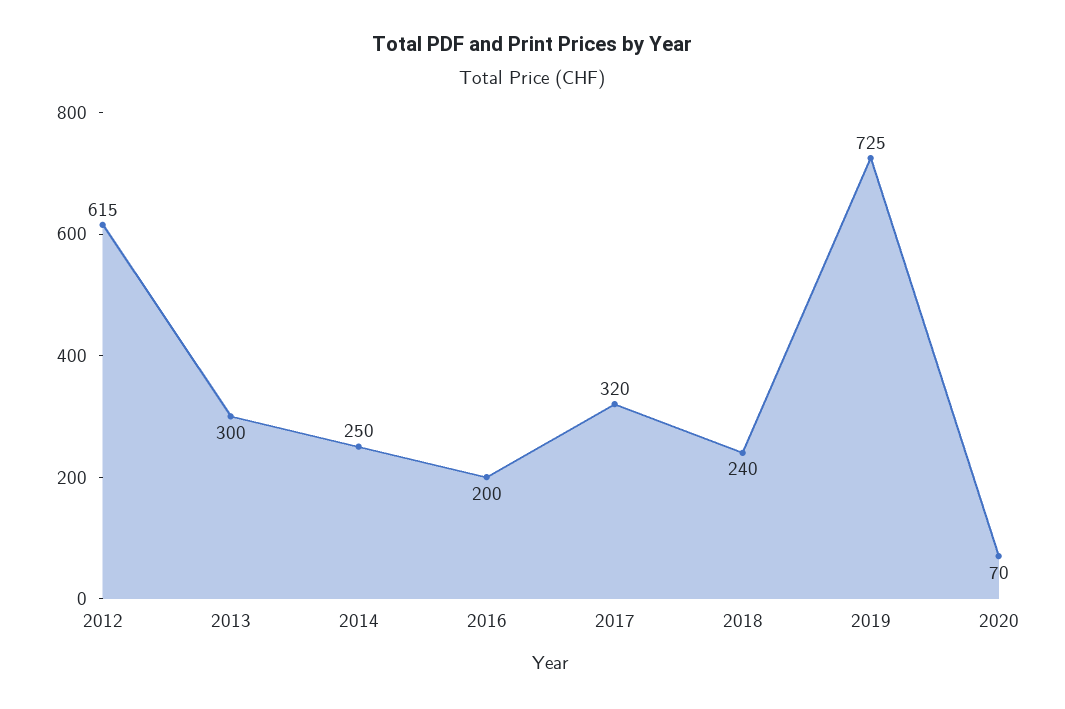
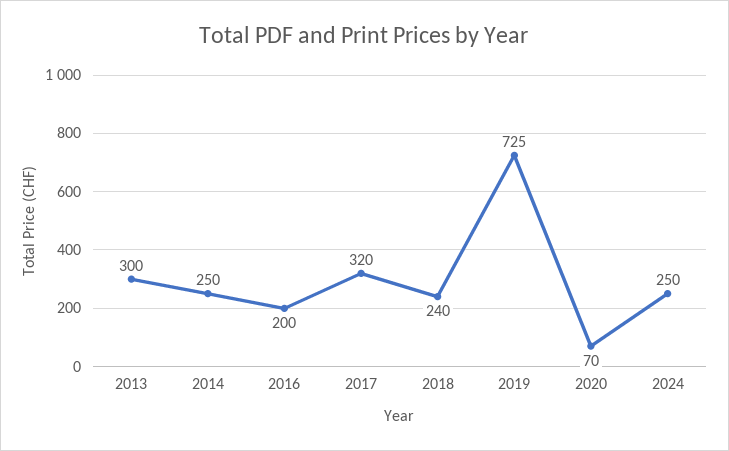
2012: 615 -> none
2024: none -> 250

